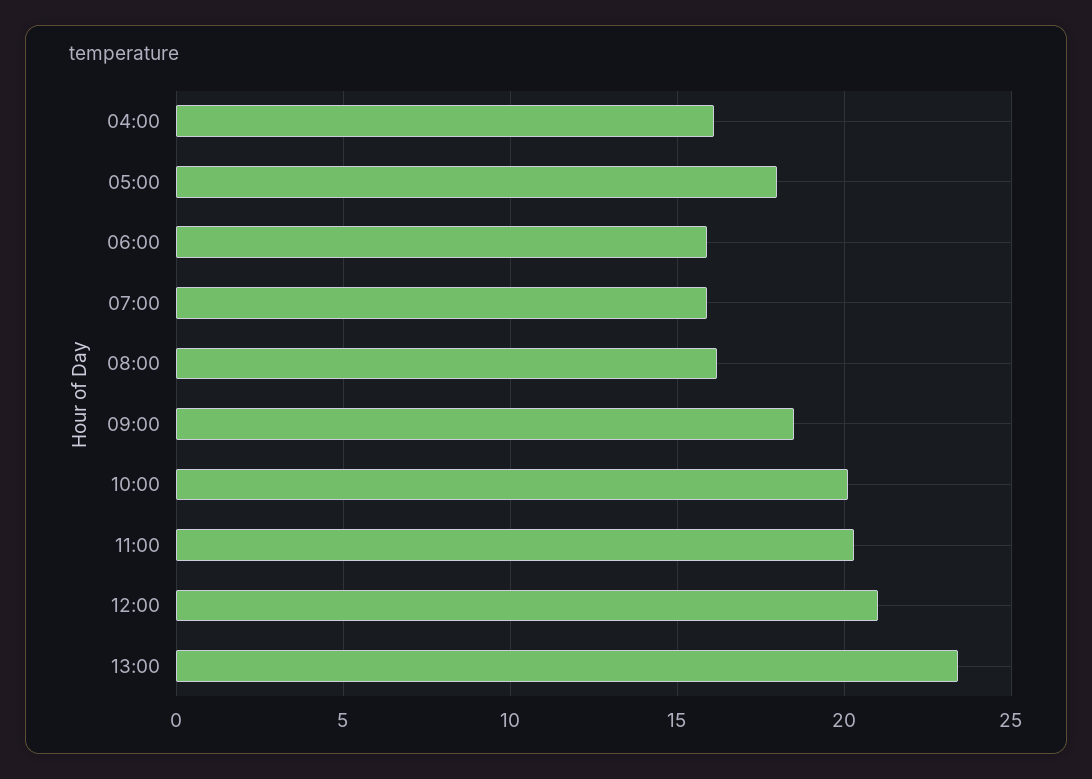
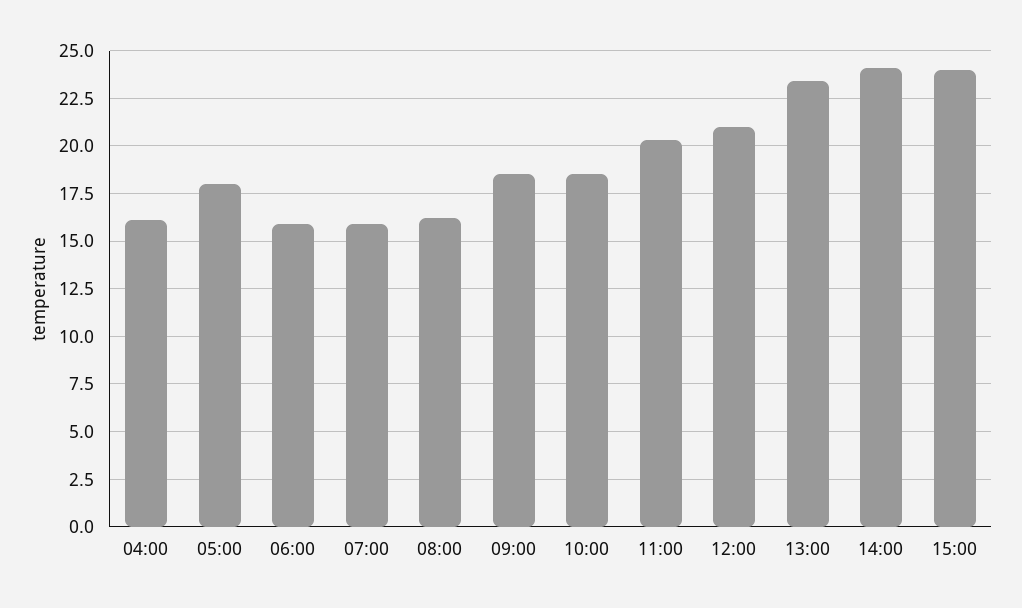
10:00: 20 -> 18.5
14:00: none -> 24
15:00: none -> 24

